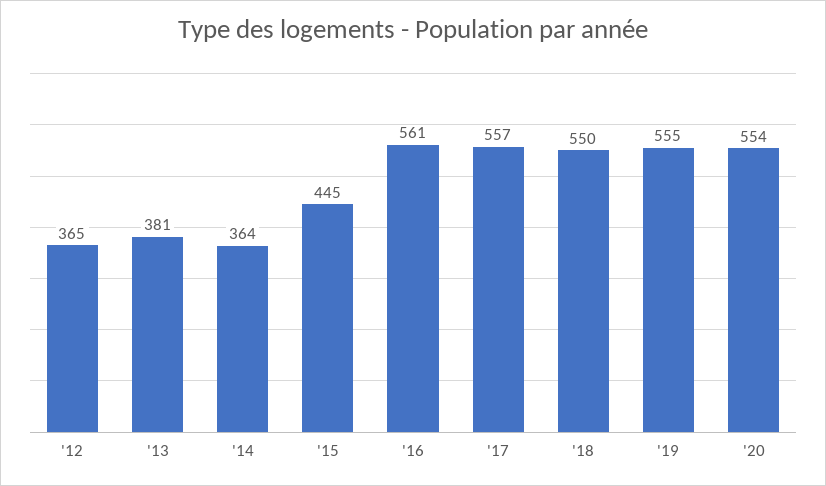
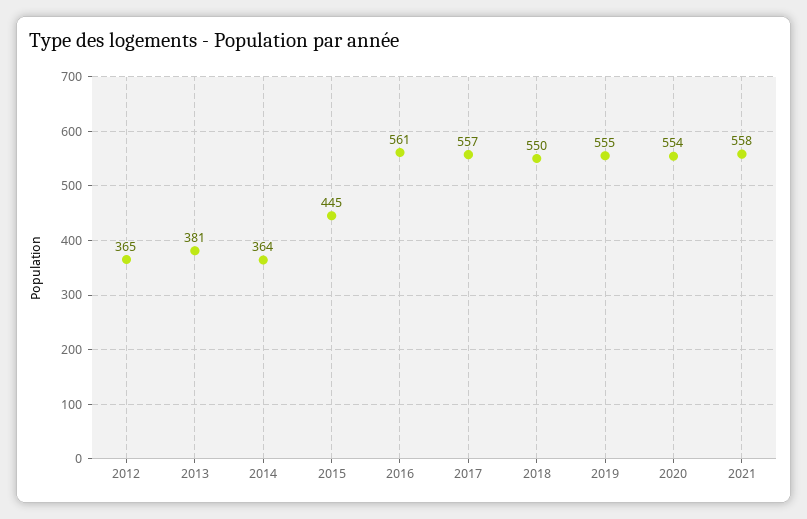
2021: none -> 558

